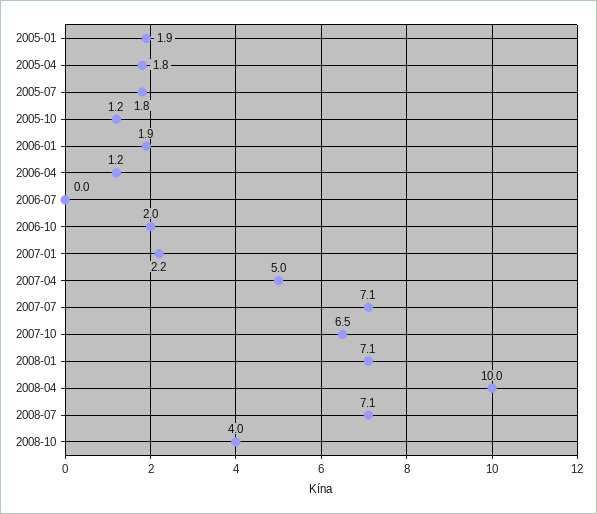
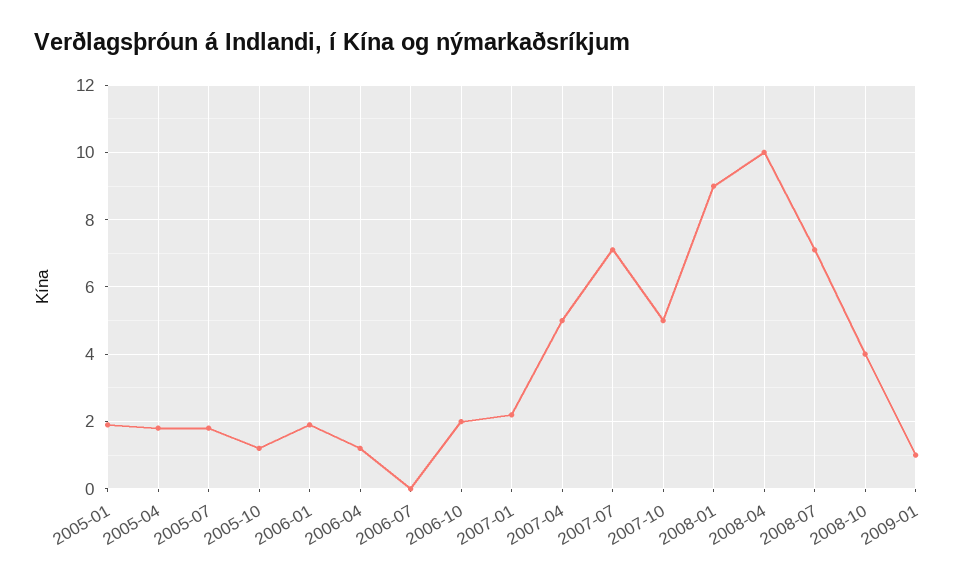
2007-10: 6.5 -> 5
2008-01: 7.1 -> 9
2009-01: none -> 1

